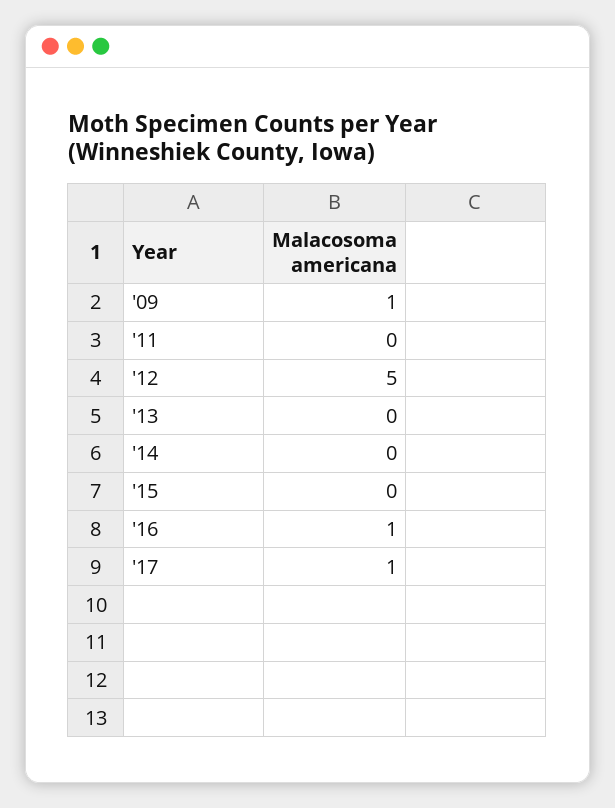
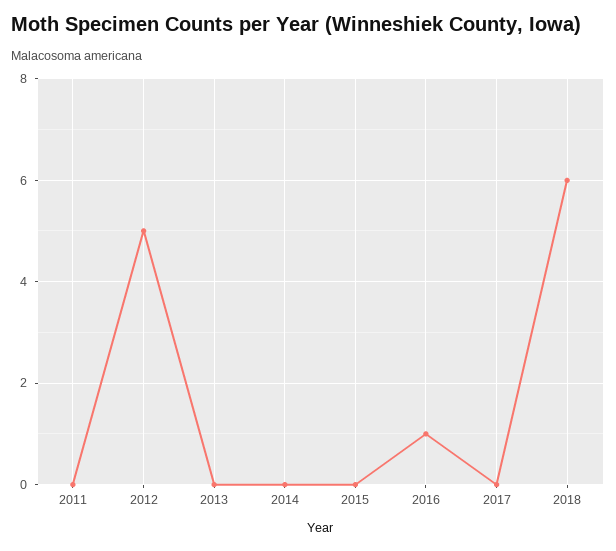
'09: 1 -> none
'17: 1 -> 0
2018: none -> 6

